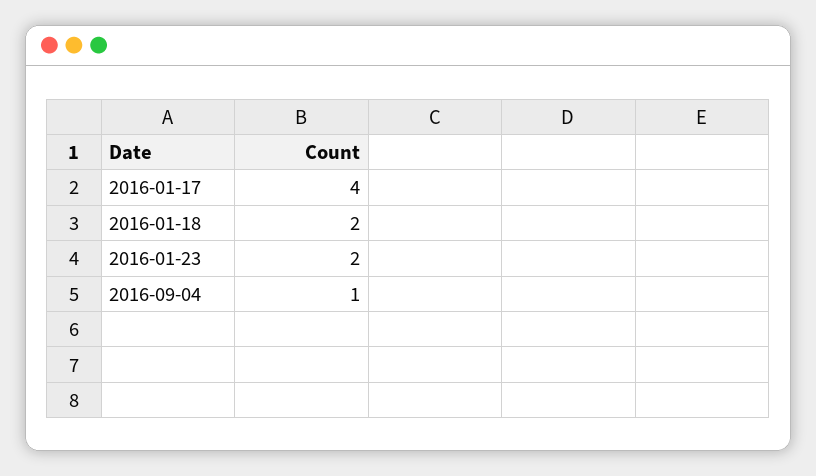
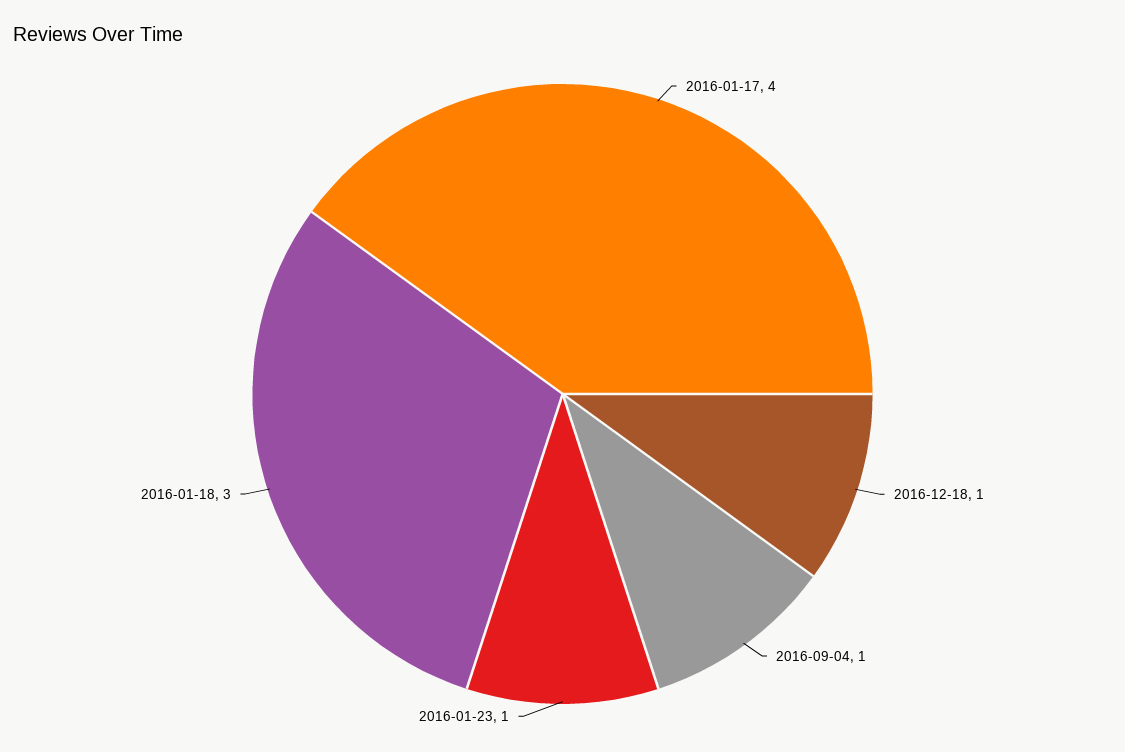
2016-01-18: 2 -> 3
2016-01-23: 2 -> 1
2016-12-18: none -> 1

